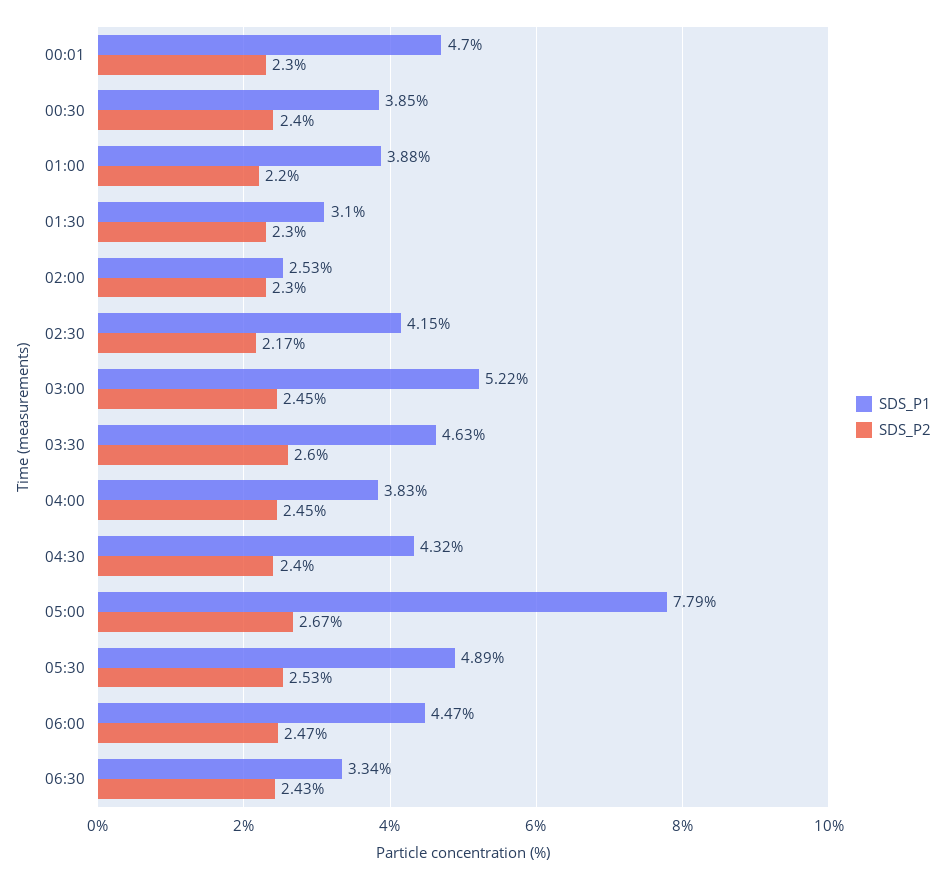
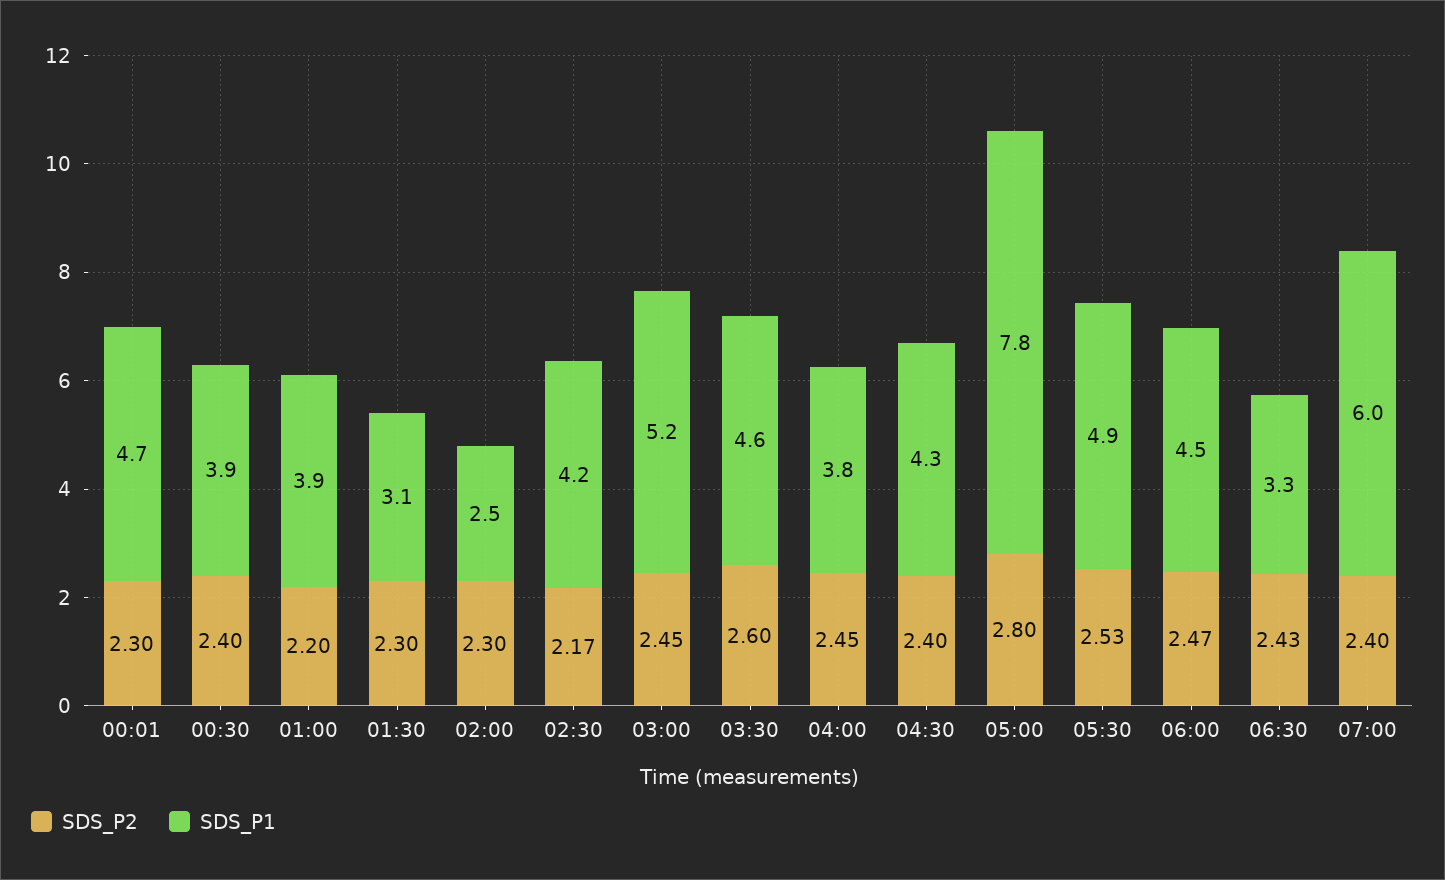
SDS_P2, 05:00: 2.67 -> 2.8
SDS_P2, 07:00: none -> 2.4
SDS_P1, 07:00: none -> 6

